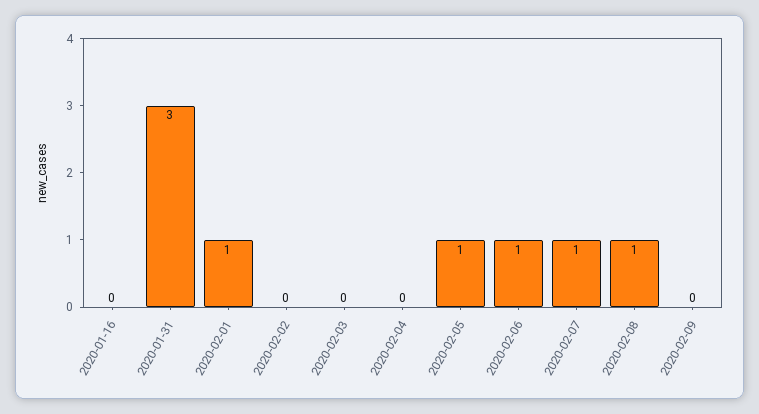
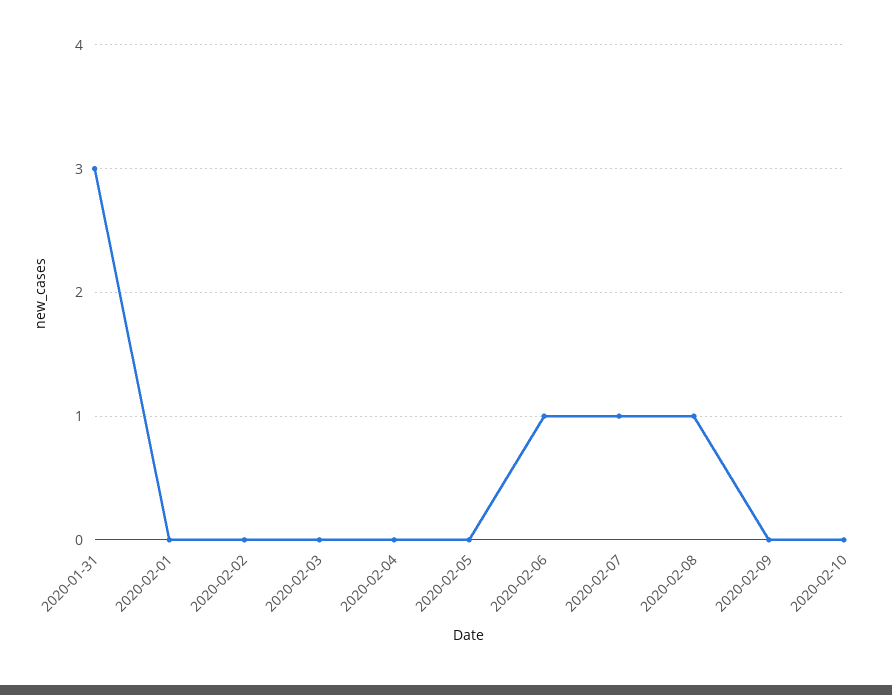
2020-01-16: 0 -> none
2020-02-01: 1 -> 0
2020-02-05: 1 -> 0
2020-02-10: none -> 0

